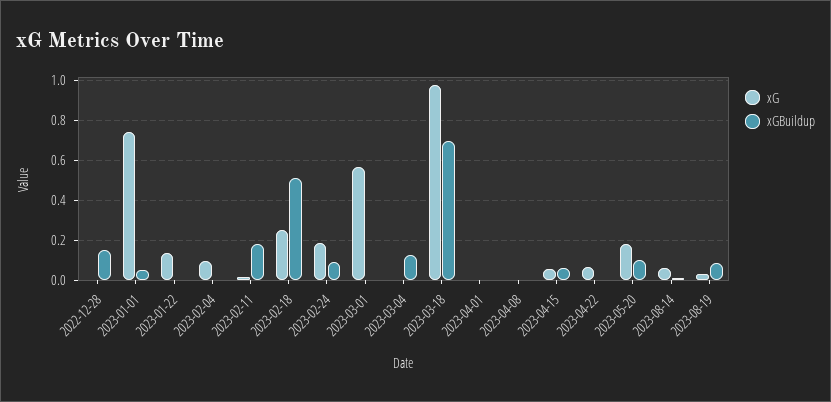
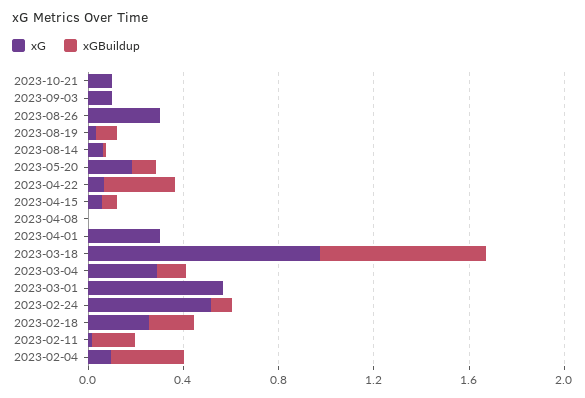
xG, 2022-12-28: 0 -> none
xGBuildup, 2022-12-28: 0.15 -> none
xG, 2023-01-01: 0.75 -> none
xGBuildup, 2023-01-01: 0.05 -> none
xG, 2023-01-22: 0.15 -> none
xGBuildup, 2023-01-22: 0 -> none
xGBuildup, 2023-02-04: 0 -> 0.3
xGBuildup, 2023-02-18: 0.5 -> 0.2
xG, 2023-02-24: 0.2 -> 0.5
xG, 2023-03-04: 0 -> 0.3
xG, 2023-04-01: 0 -> 0.3
xGBuildup, 2023-04-22: 0 -> 0.3
xG, 2023-10-21: none -> 0.1
xGBuildup, 2023-10-21: none -> 0
xG, 2023-09-03: none -> 0.1
xGBuildup, 2023-09-03: none -> 0
xG, 2023-08-26: none -> 0.3
xGBuildup, 2023-08-26: none -> 0

